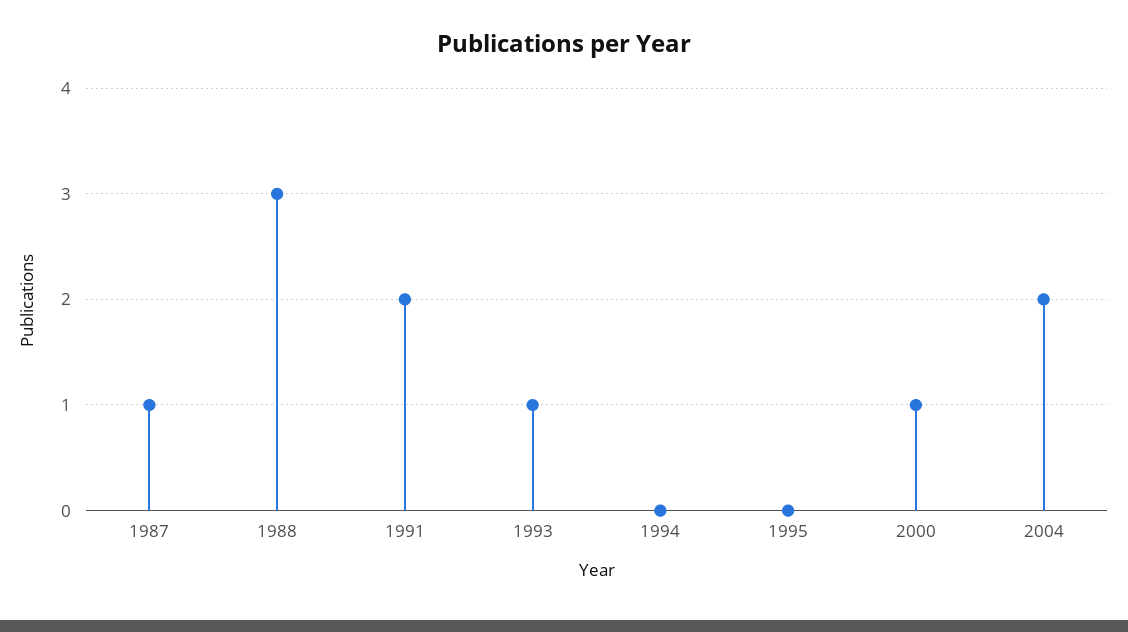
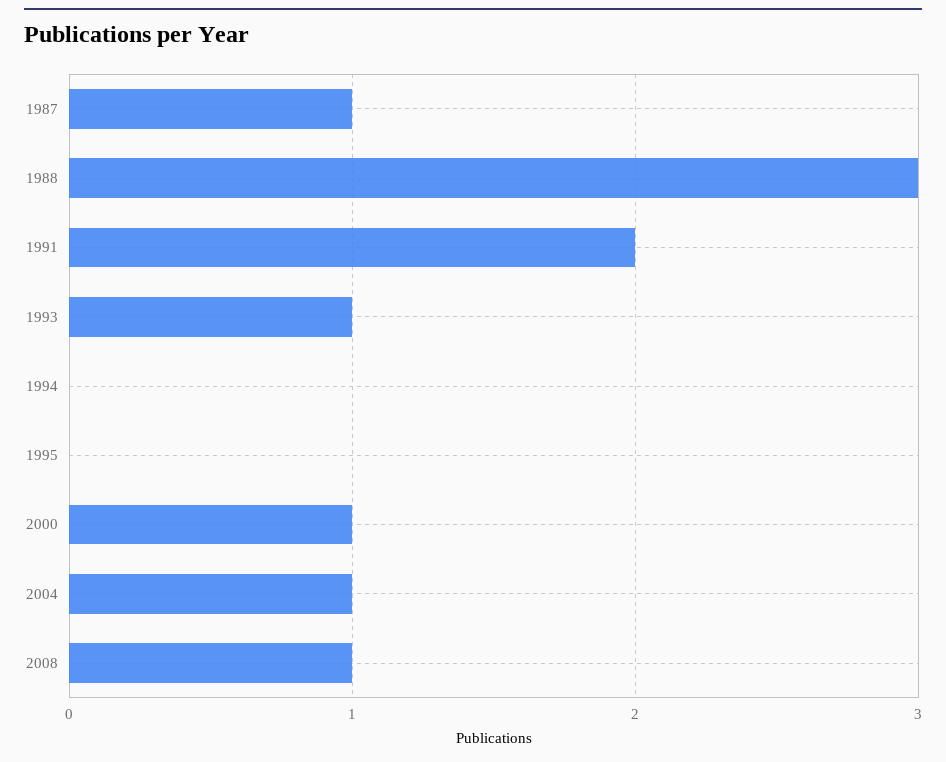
2004: 2 -> 1
2008: none -> 1

